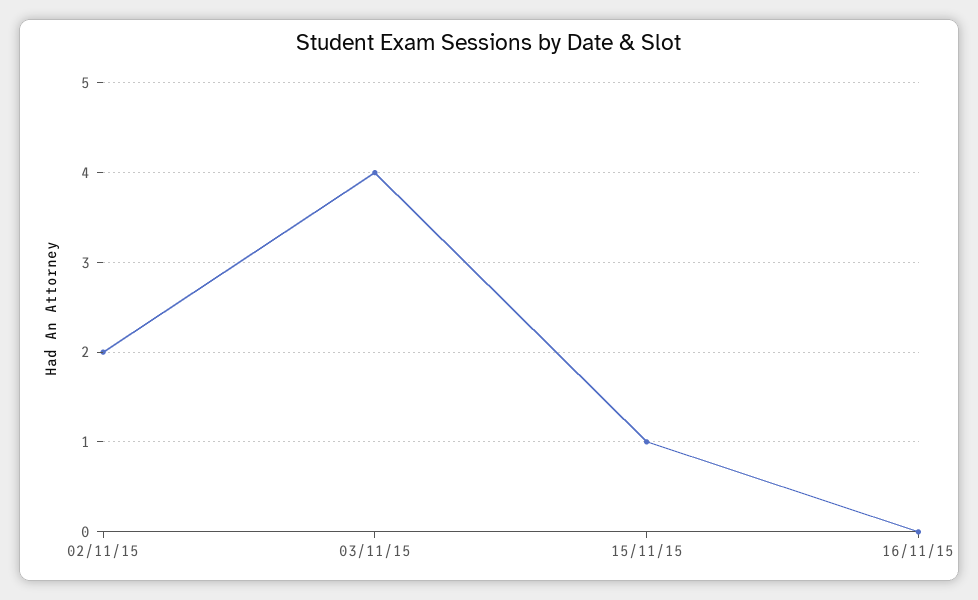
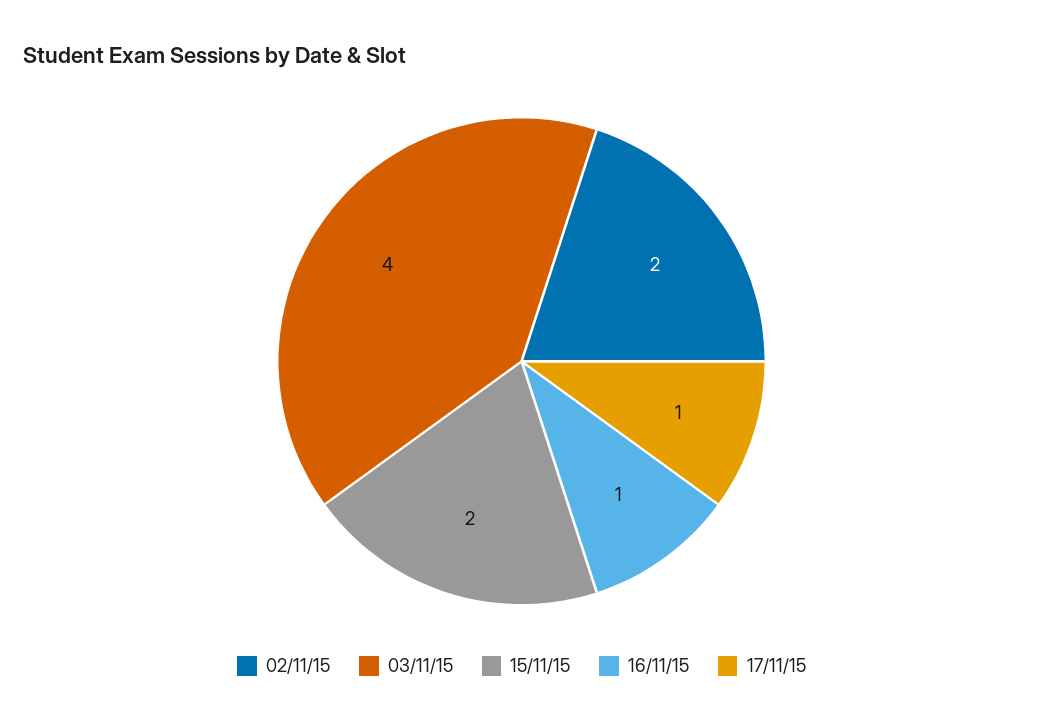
15/11/15: 1 -> 2
16/11/15: 0 -> 1
17/11/15: none -> 1

